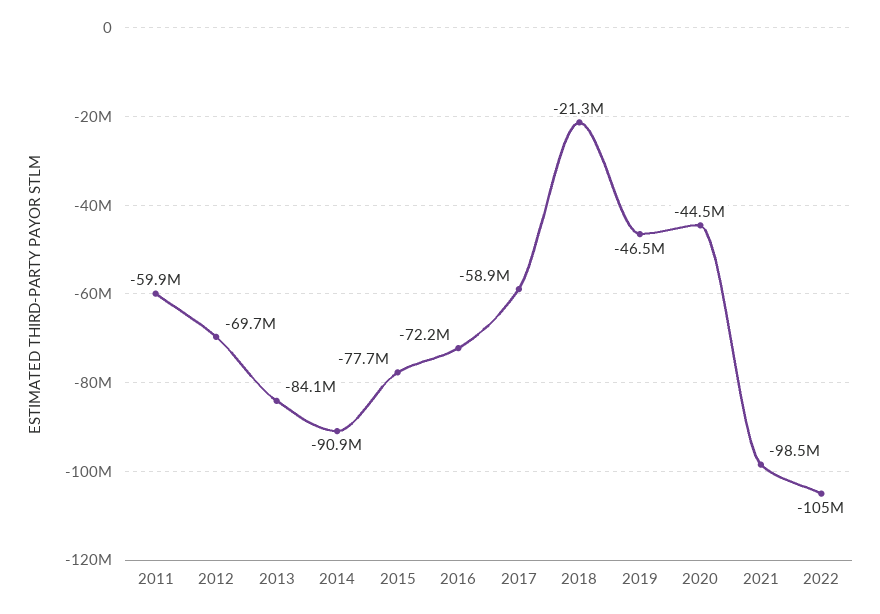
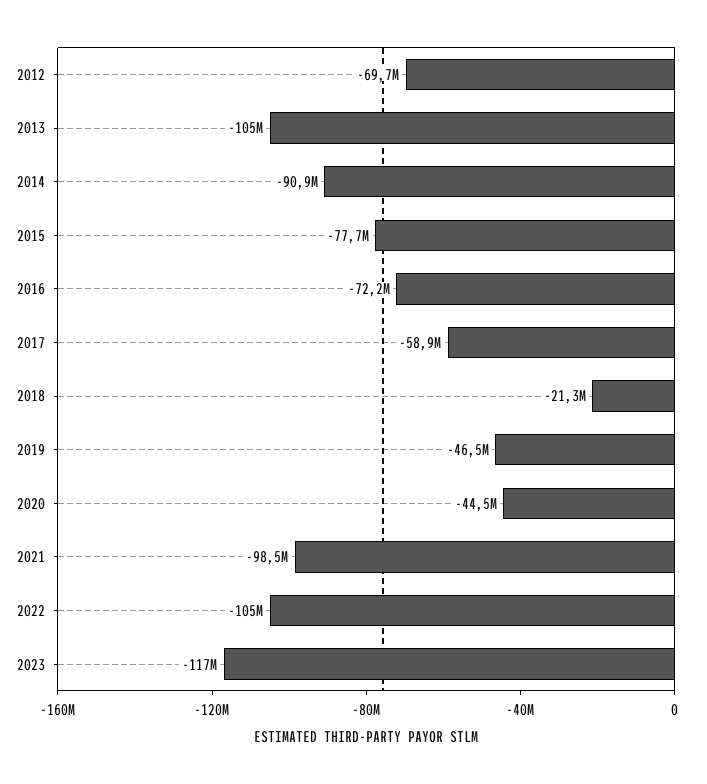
2011: -59900000 -> none
2013: -84100000 -> -105000000
2023: none -> -117000000

